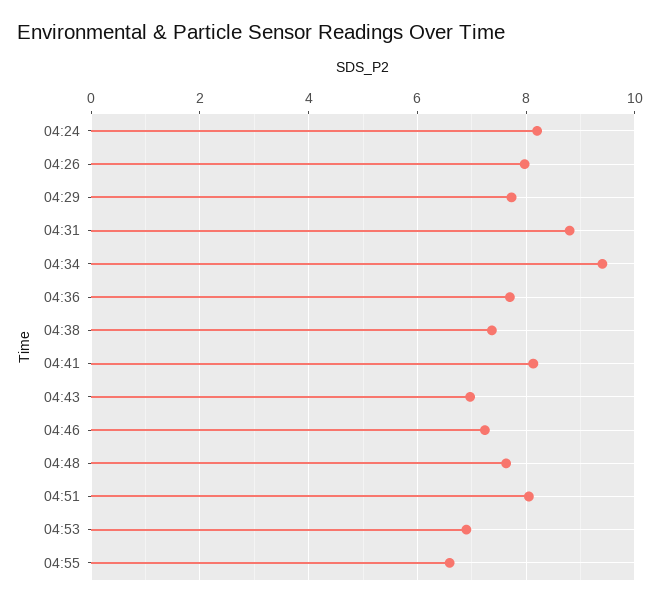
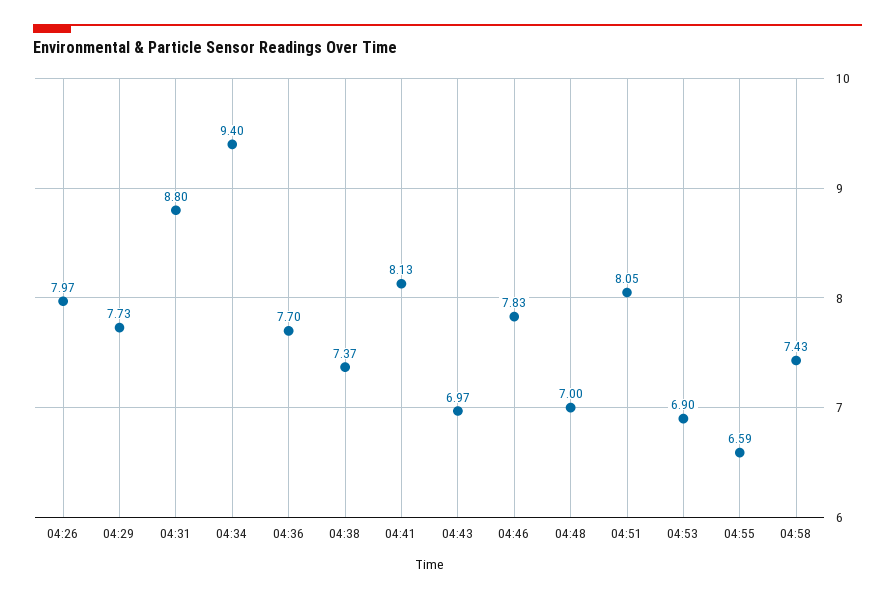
04:24: 8.2 -> none
04:46: 7.2 -> 7.83
04:48: 7.6 -> 7
04:58: none -> 7.43

